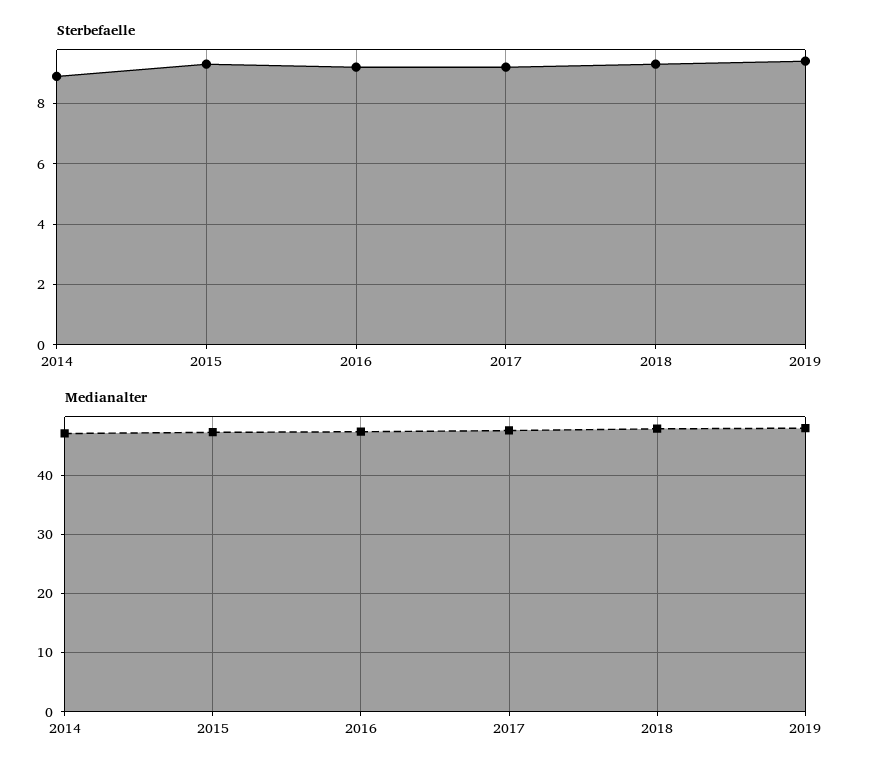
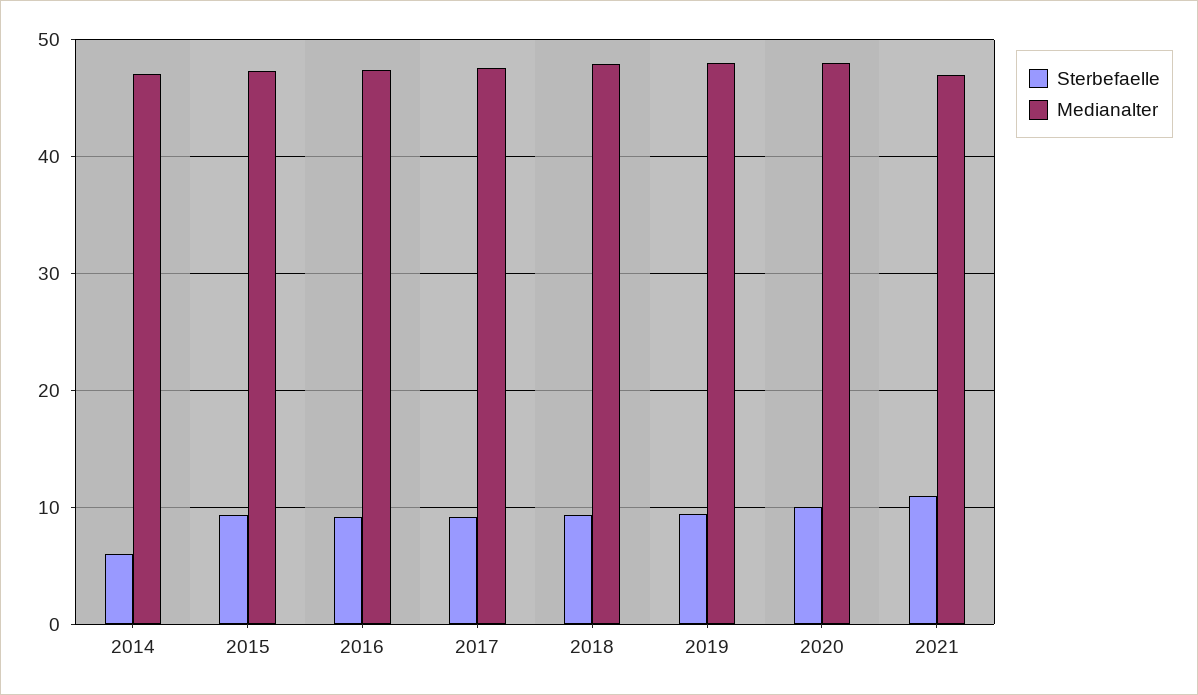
Sterbefaelle, 2014: 9 -> 6
Sterbefaelle, 2020: none -> 10
Medianalter, 2020: none -> 48
Sterbefaelle, 2021: none -> 11
Medianalter, 2021: none -> 47

